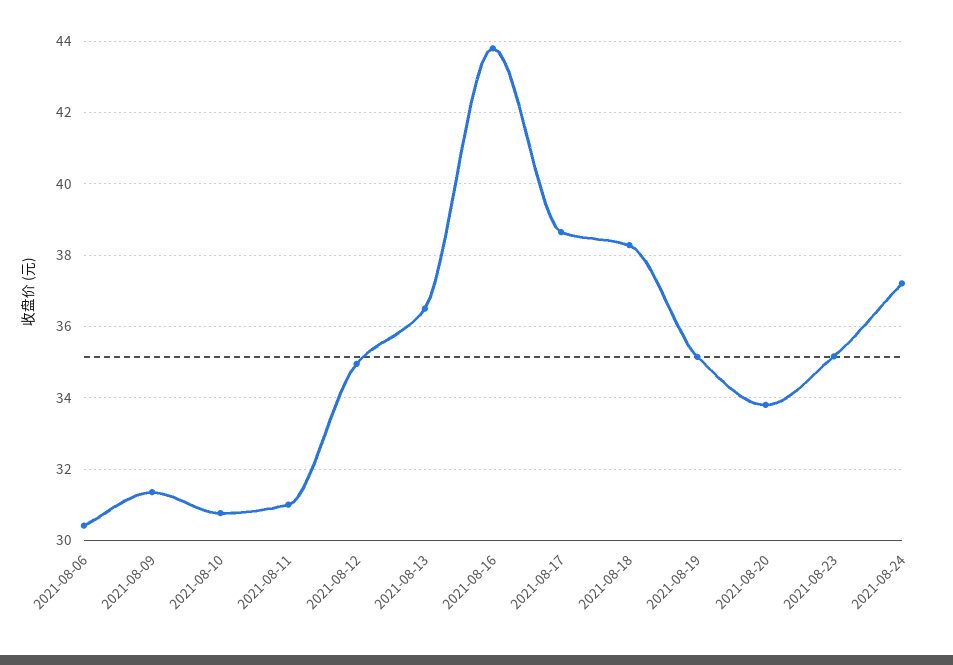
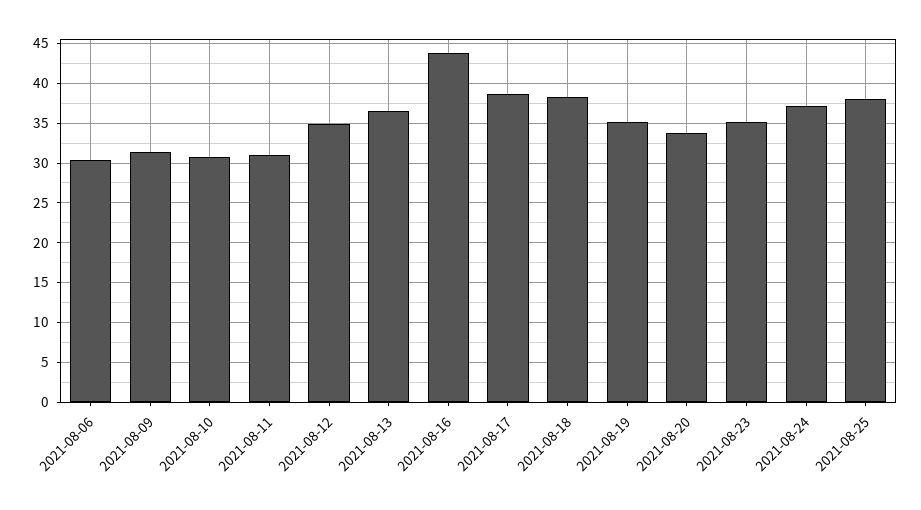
2021-08-25: none -> 38

